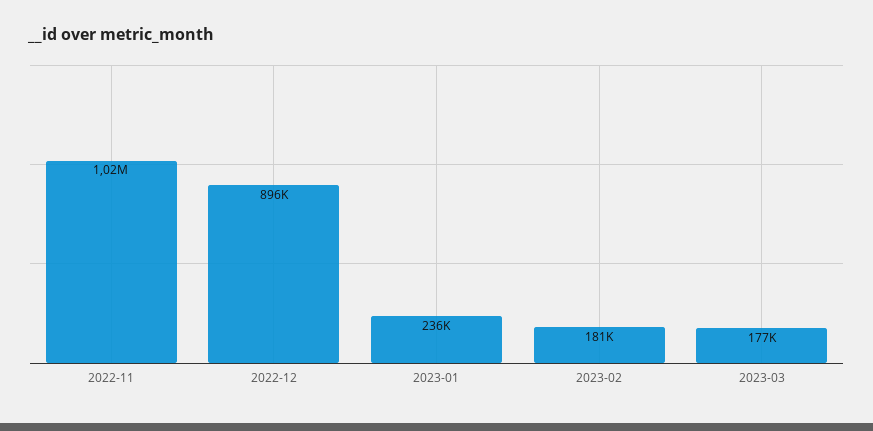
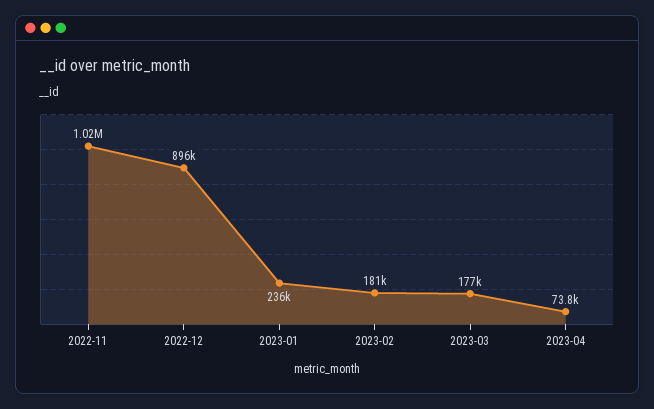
2023-04: none -> 73800

